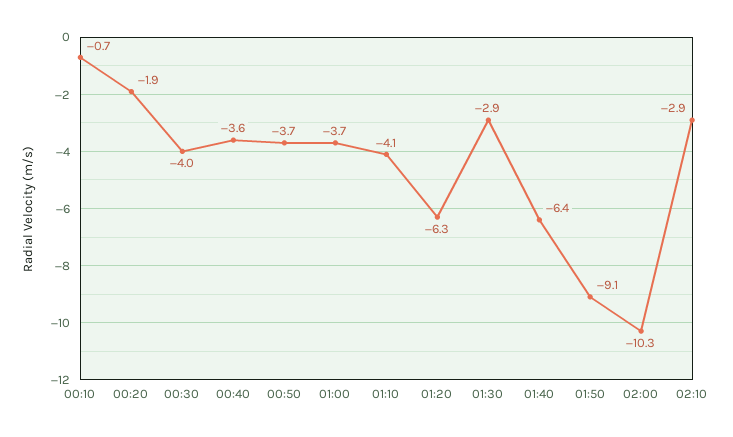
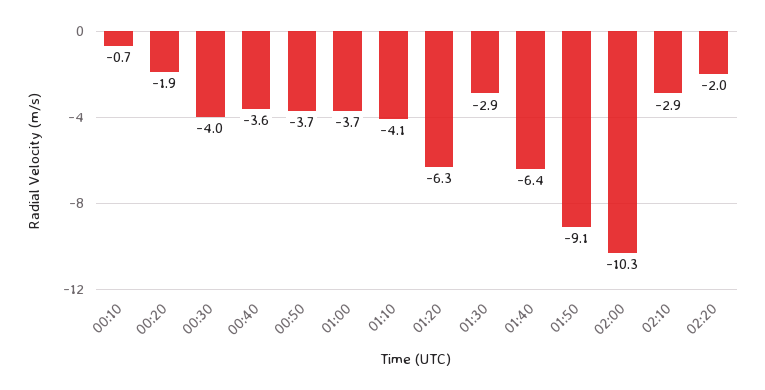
02:20: none -> -2

